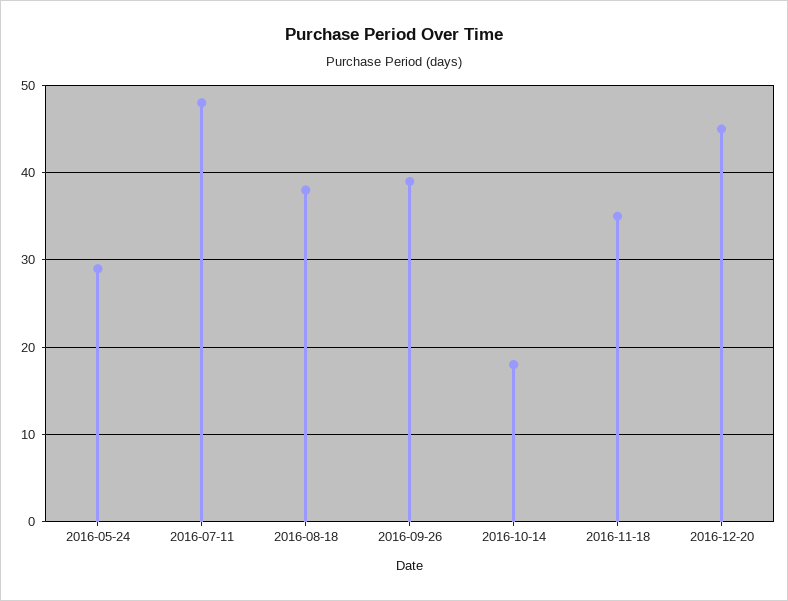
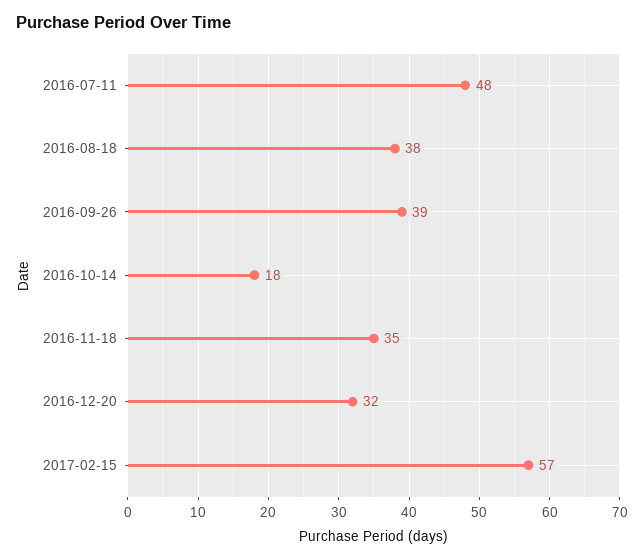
2016-05-24: 29 -> none
2016-12-20: 45 -> 32
2017-02-15: none -> 57

